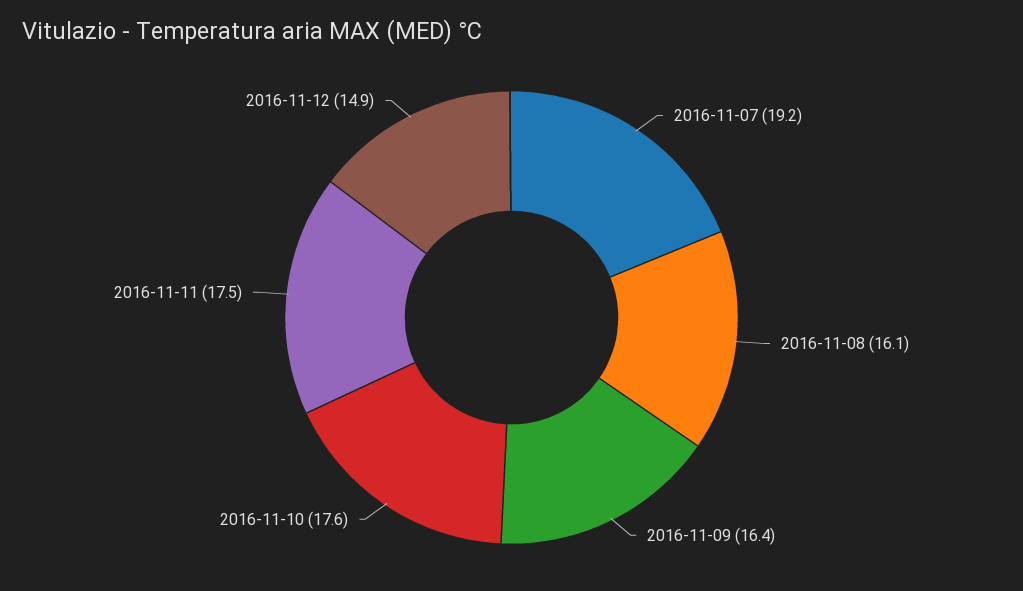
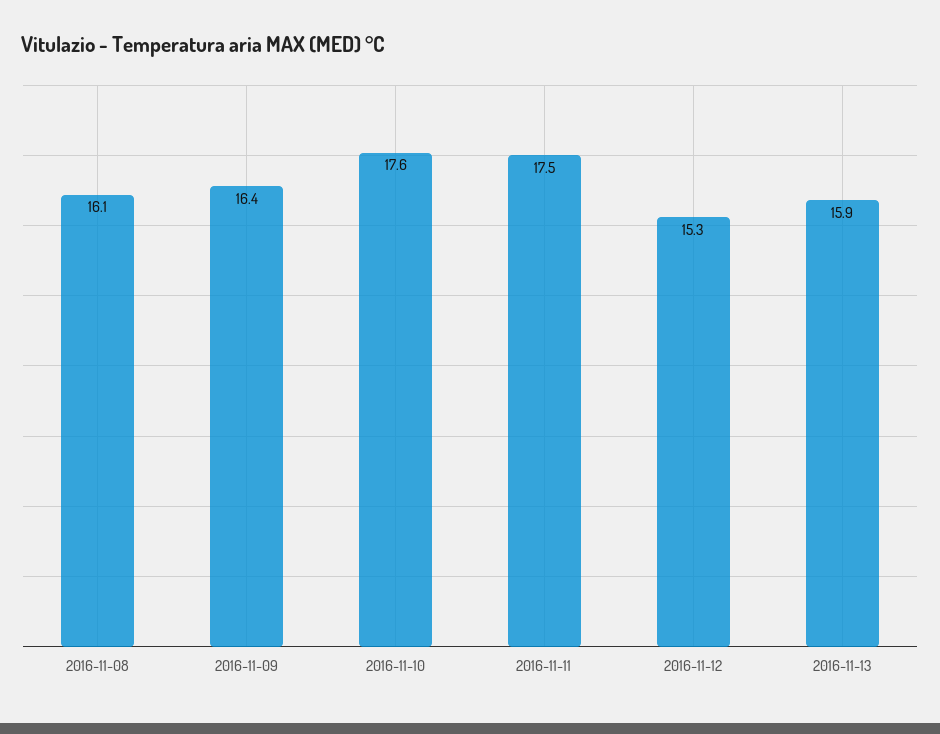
2016-11-07: 19.2 -> none
2016-11-12: 14.9 -> 15.3
2016-11-13: none -> 15.9

